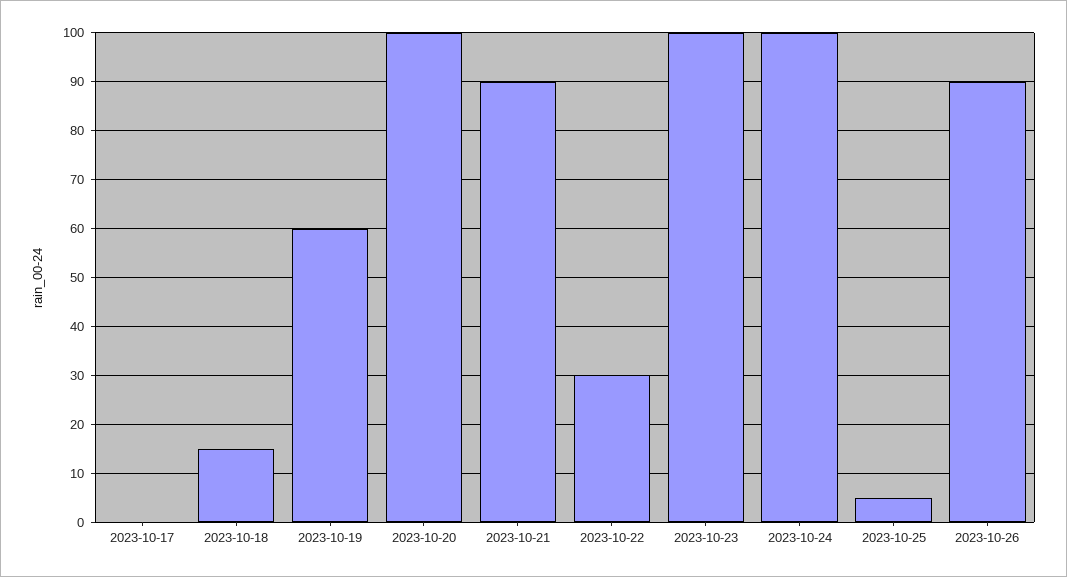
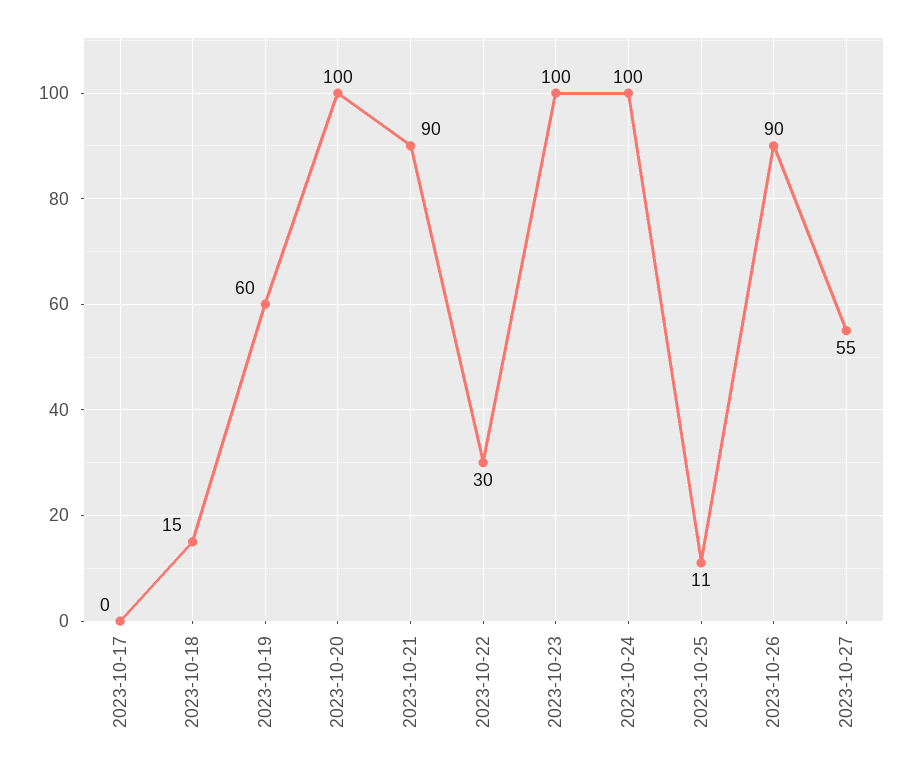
2023-10-25: 5 -> 11
2023-10-27: none -> 55

